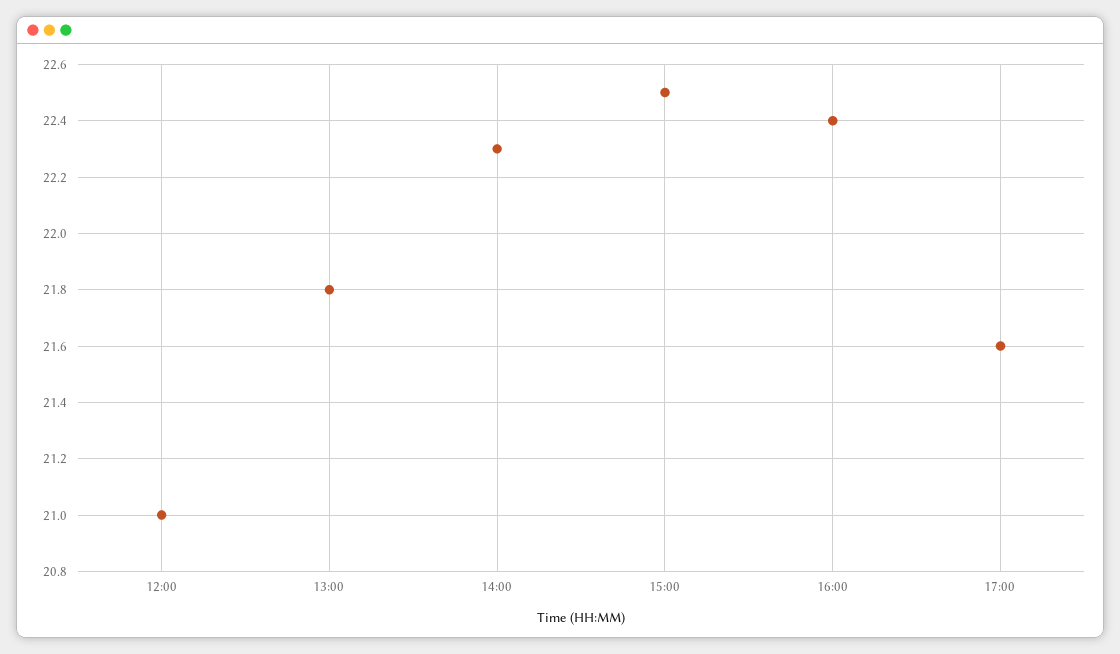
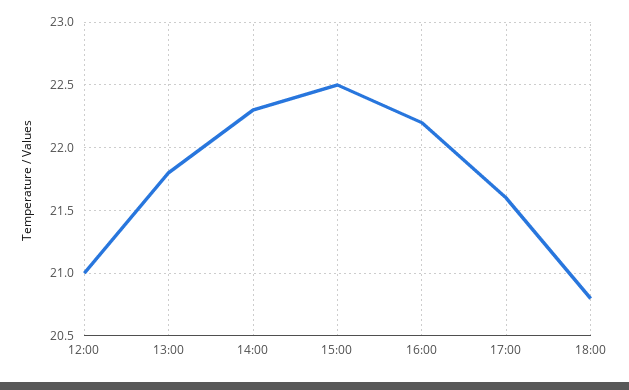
16:00: 22.4 -> 22.2
18:00: none -> 20.8

